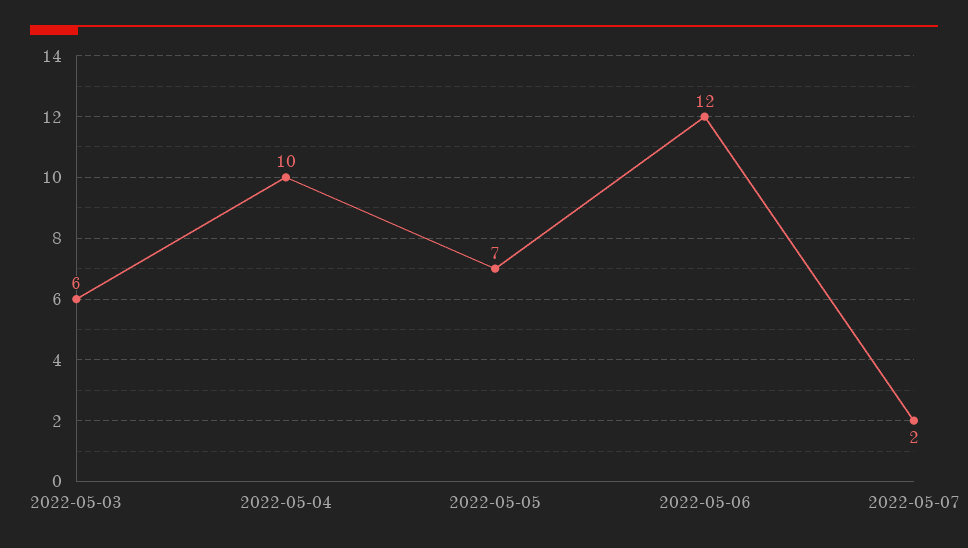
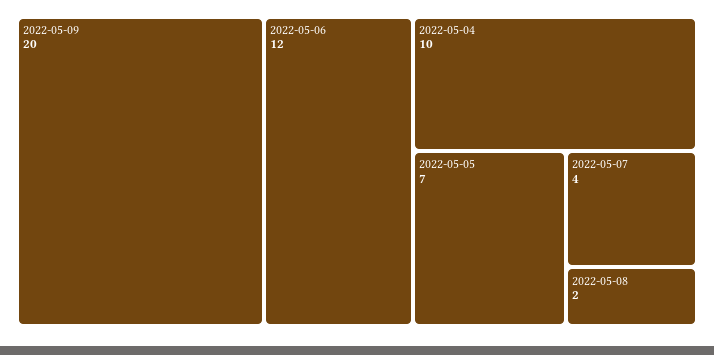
2022-05-03: 6 -> none
2022-05-07: 2 -> 4
2022-05-09: none -> 20
2022-05-08: none -> 2

